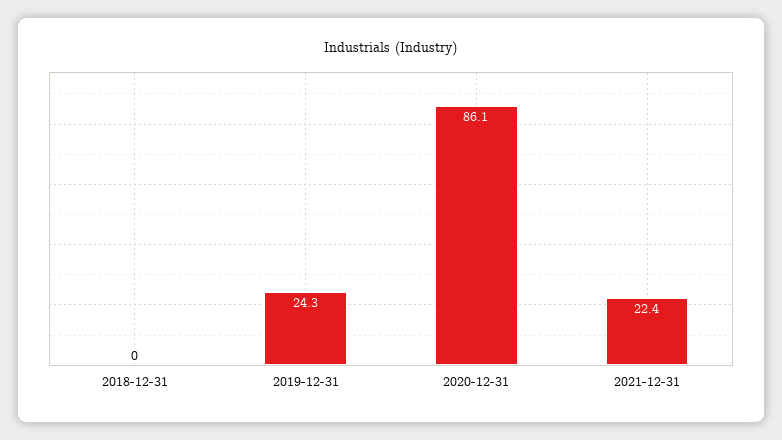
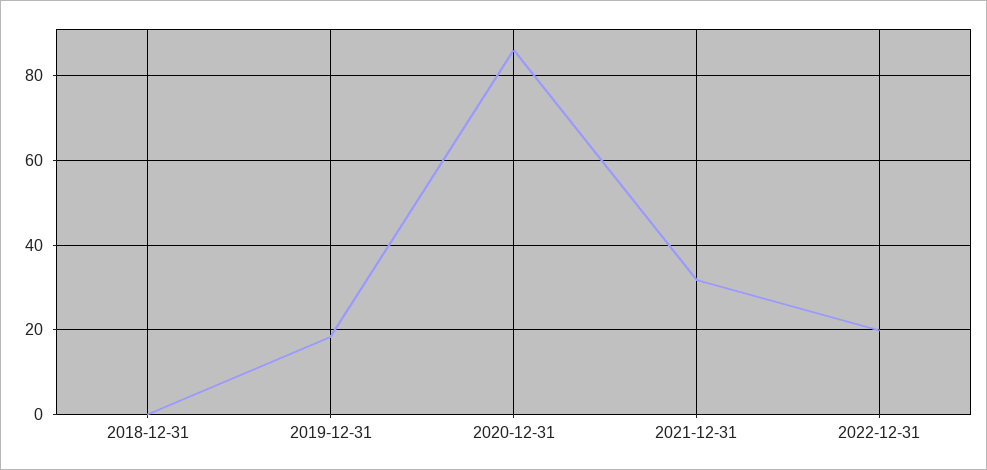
2019-12-31: 24.3 -> 18
2021-12-31: 22.4 -> 32
2022-12-31: none -> 20

